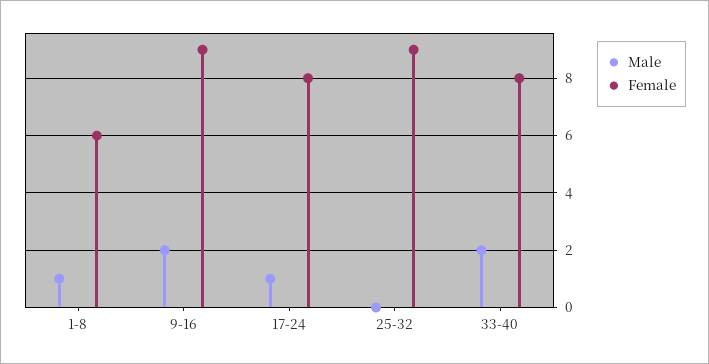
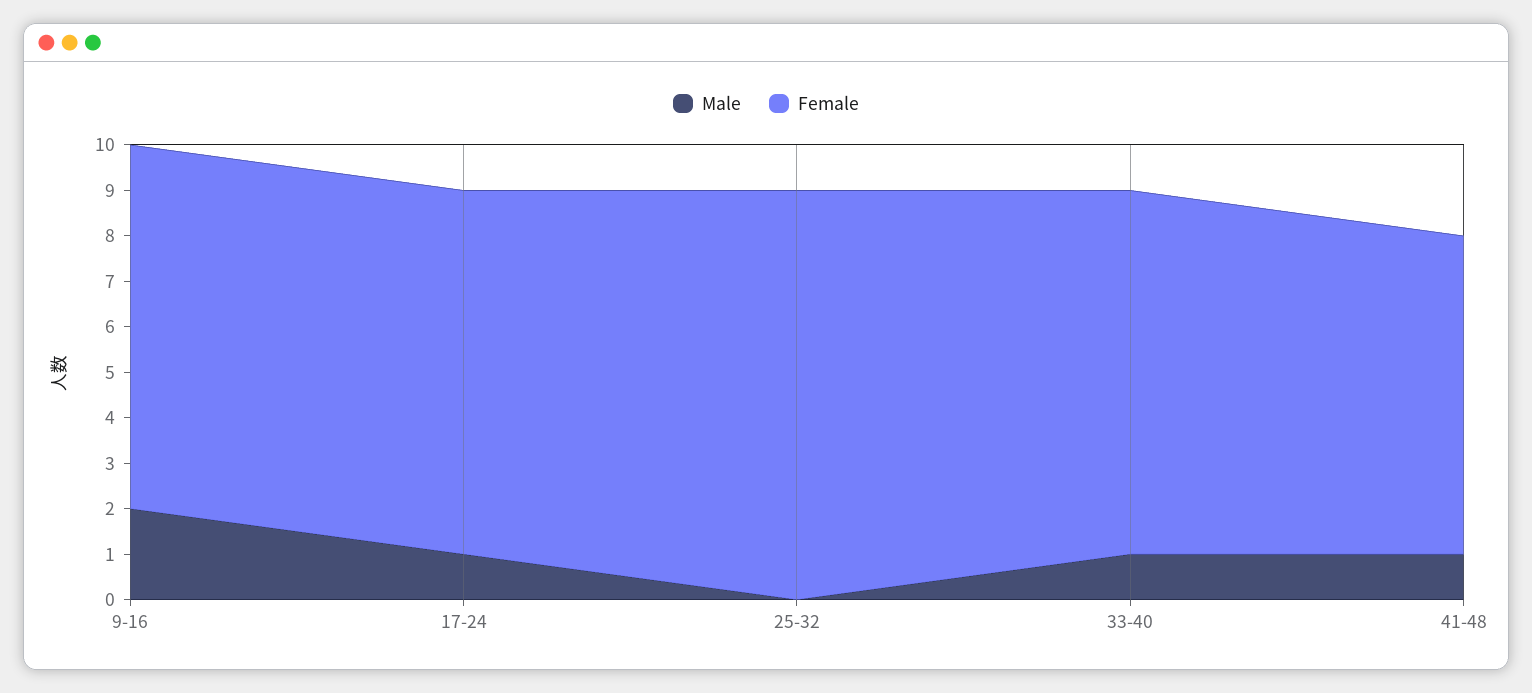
Male, 1-8: 1 -> none
Female, 1-8: 6 -> none
Female, 9-16: 9 -> 8
Male, 33-40: 2 -> 1
Male, 41-48: none -> 1
Female, 41-48: none -> 7

